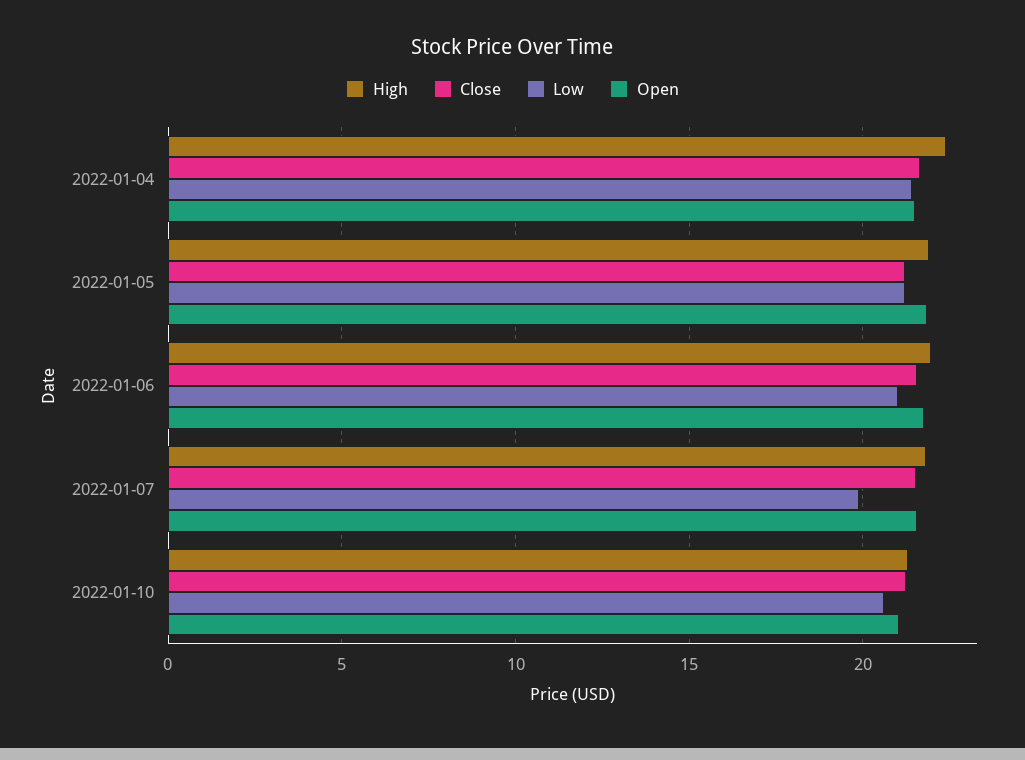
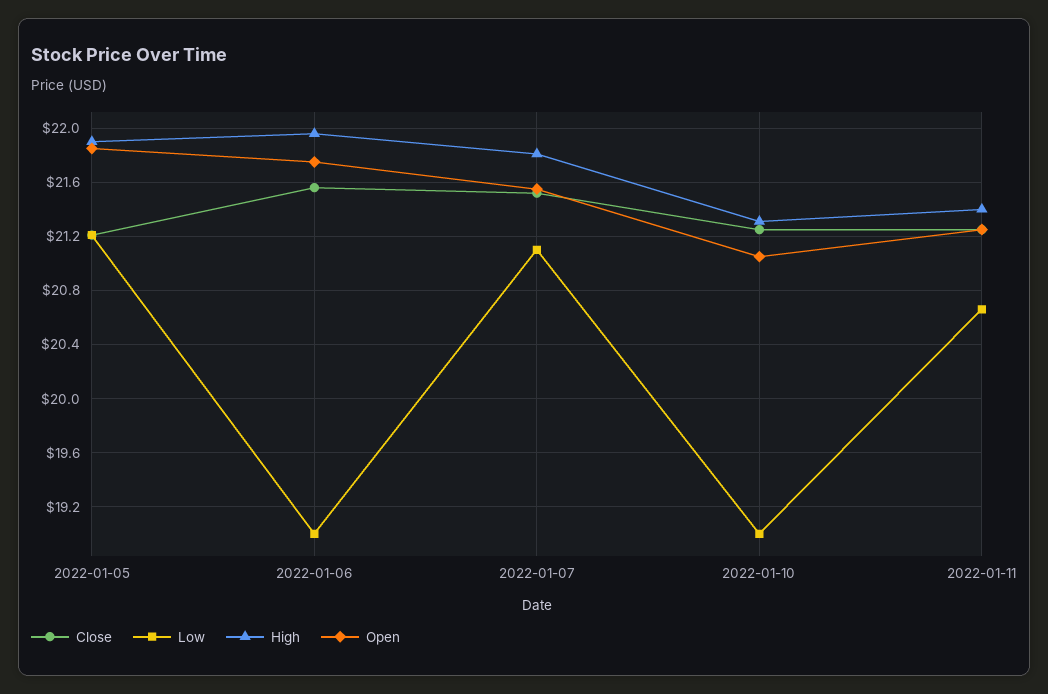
High, 2022-01-04: 22.5 -> none
Close, 2022-01-04: 21.5 -> none
Low, 2022-01-04: 21.5 -> none
Open, 2022-01-04: 21.5 -> none
Low, 2022-01-06: 21 -> 19
Low, 2022-01-07: 20 -> 21.1
Low, 2022-01-10: 20.5 -> 19
Close, 2022-01-11: none -> 21.25
Low, 2022-01-11: none -> 20.65
High, 2022-01-11: none -> 21.4
Open, 2022-01-11: none -> 21.25

